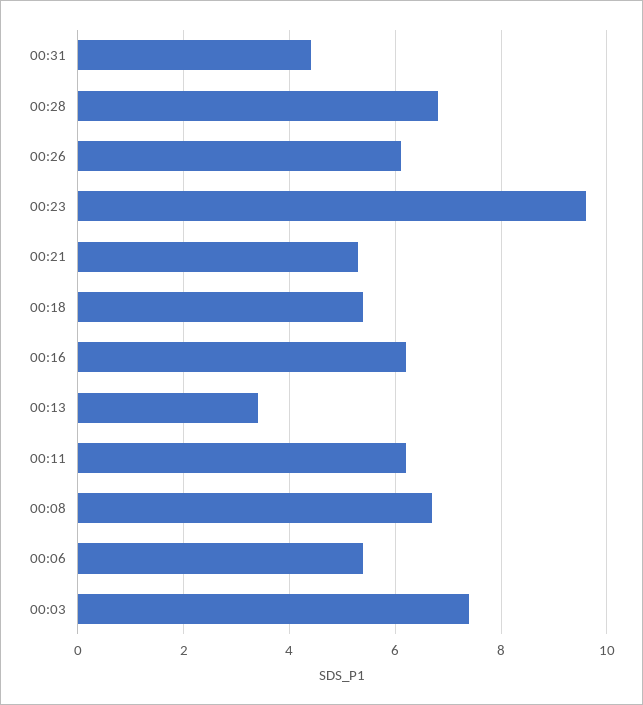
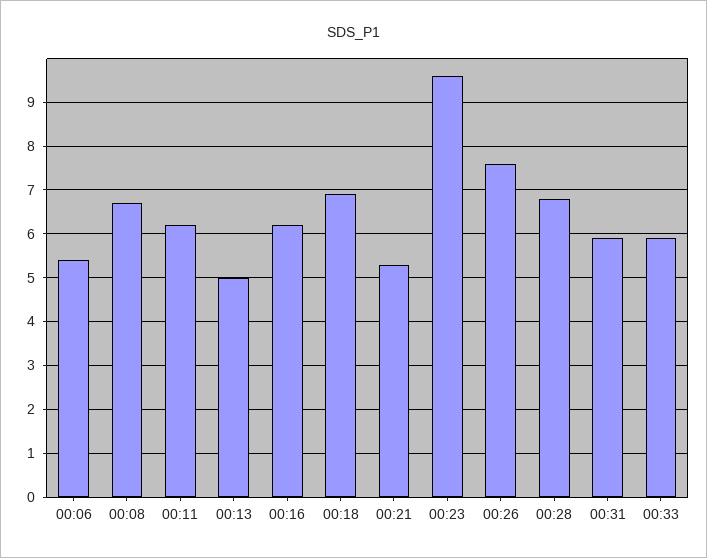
00:31: 4.5 -> 6
00:26: 6 -> 7.5
00:18: 5.5 -> 7
00:13: 3.5 -> 5
00:03: 7.5 -> none
00:33: none -> 6

